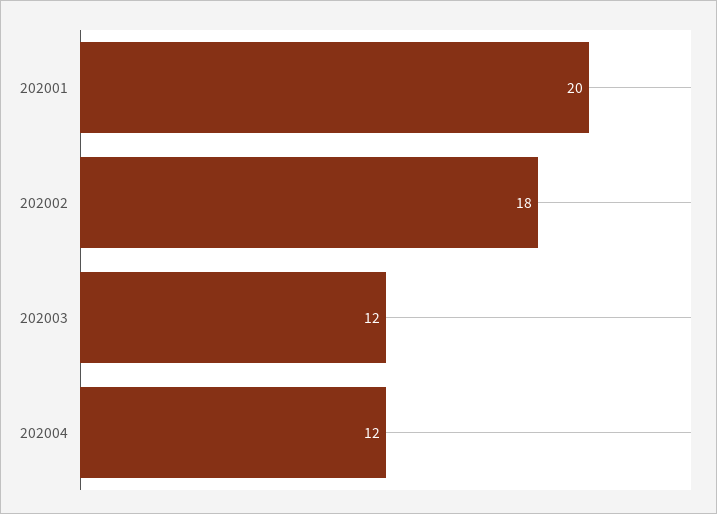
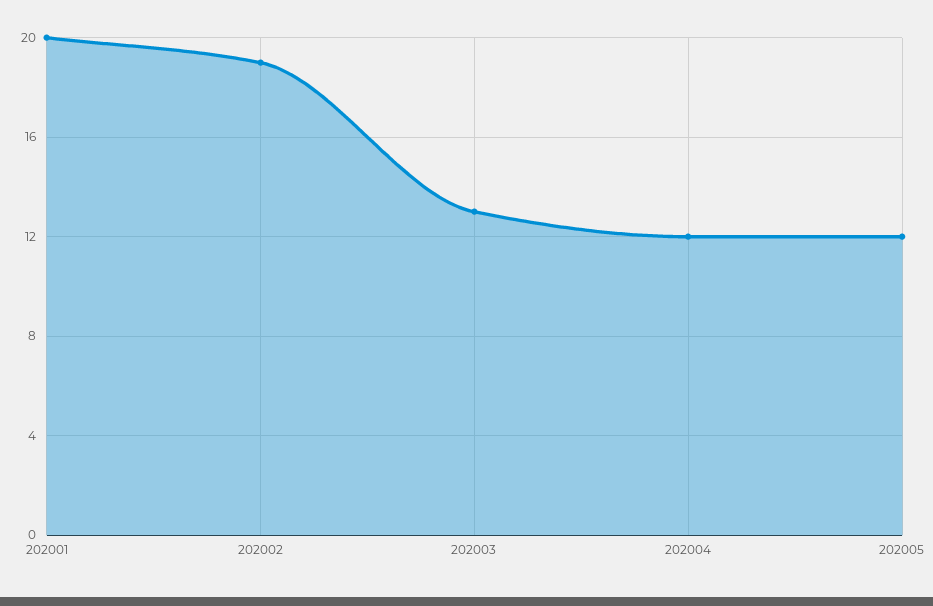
202002: 18 -> 19
202003: 12 -> 13
202005: none -> 12

